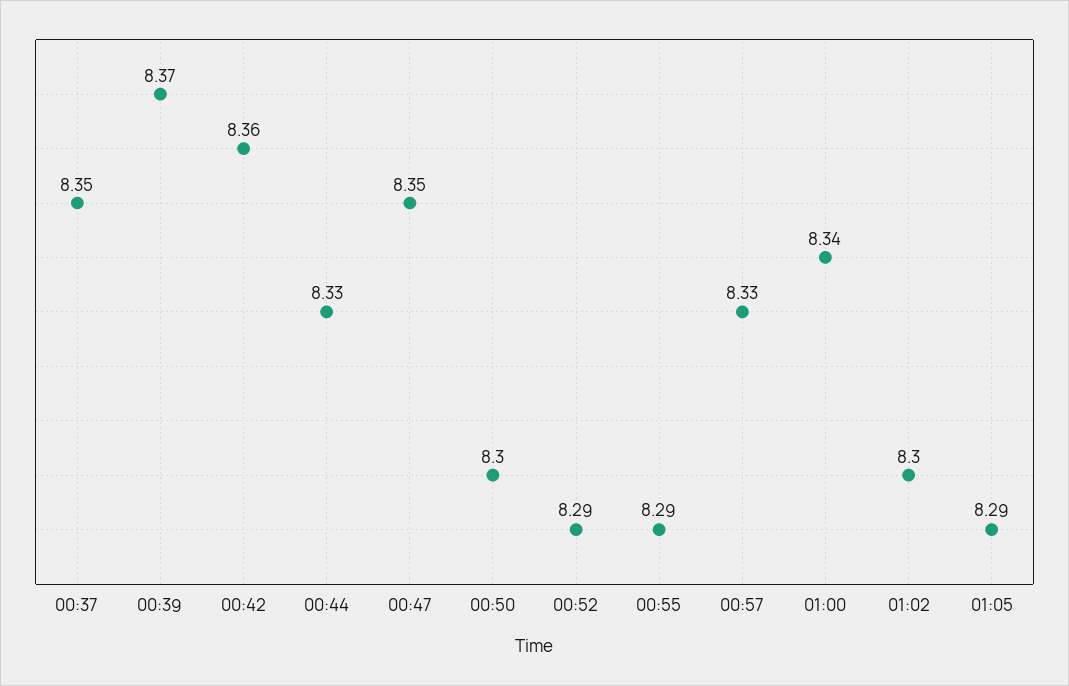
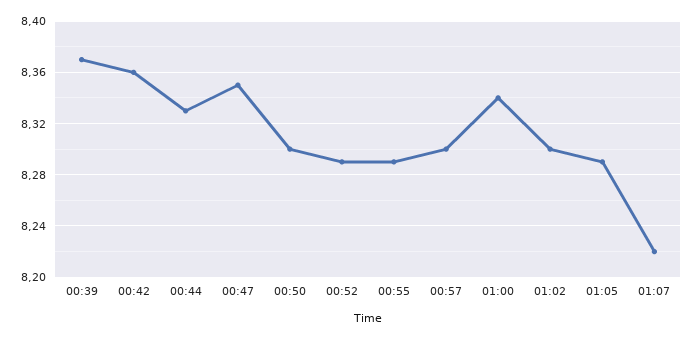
00:37: 8.35 -> none
00:57: 8.33 -> 8.3
01:07: none -> 8.22

